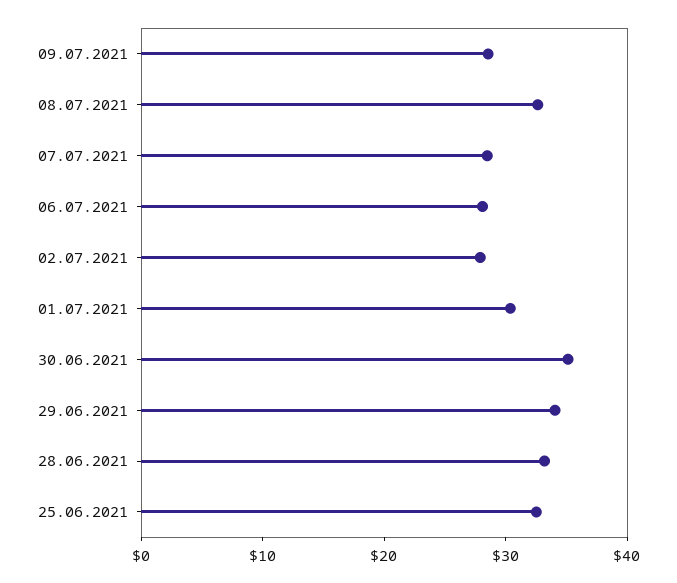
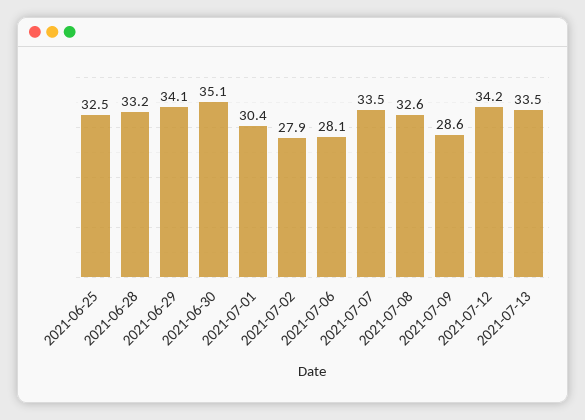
07.07.2021: 28 -> 33.5
2021-07-12: none -> 34.2
2021-07-13: none -> 33.5

